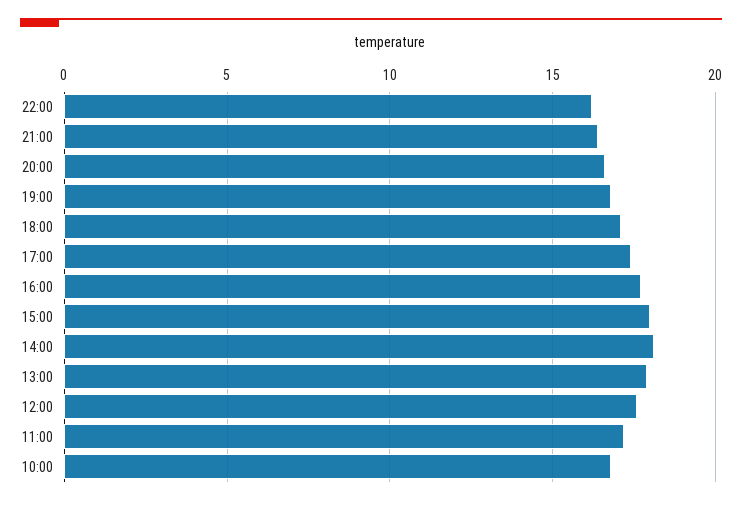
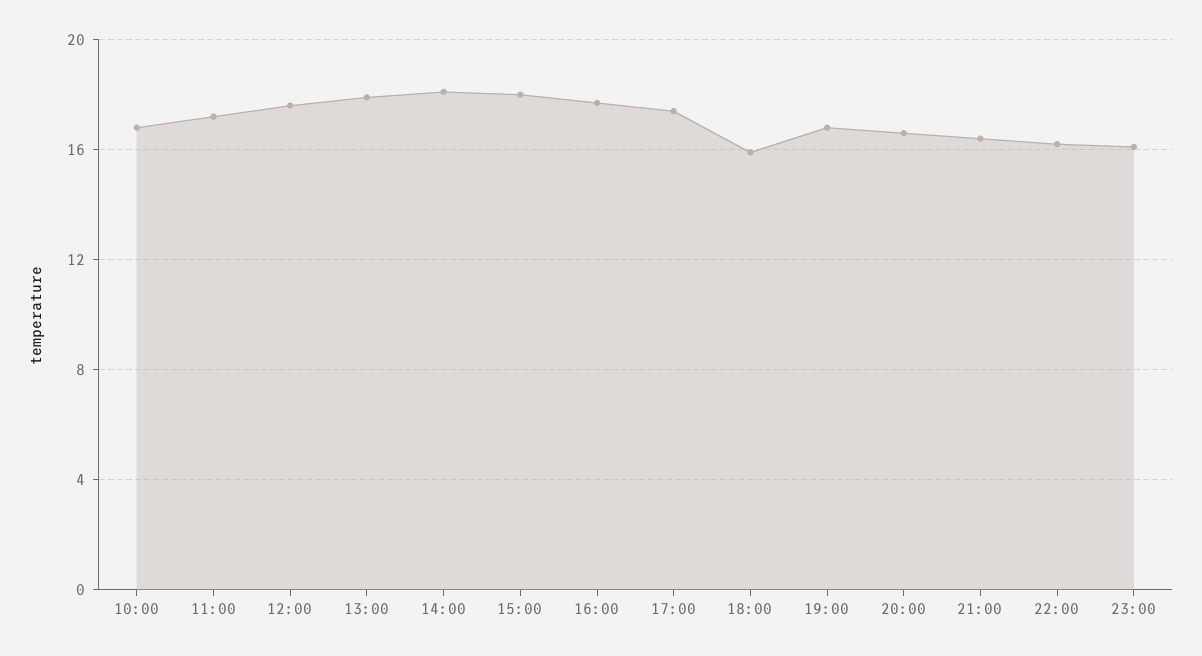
18:00: 17 -> 16
23:00: none -> 16

